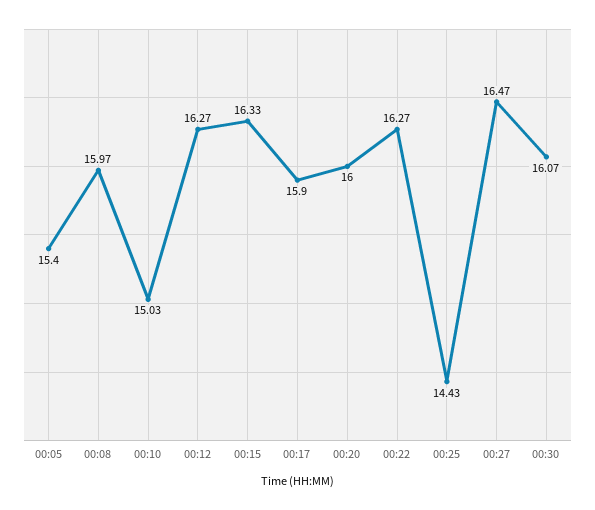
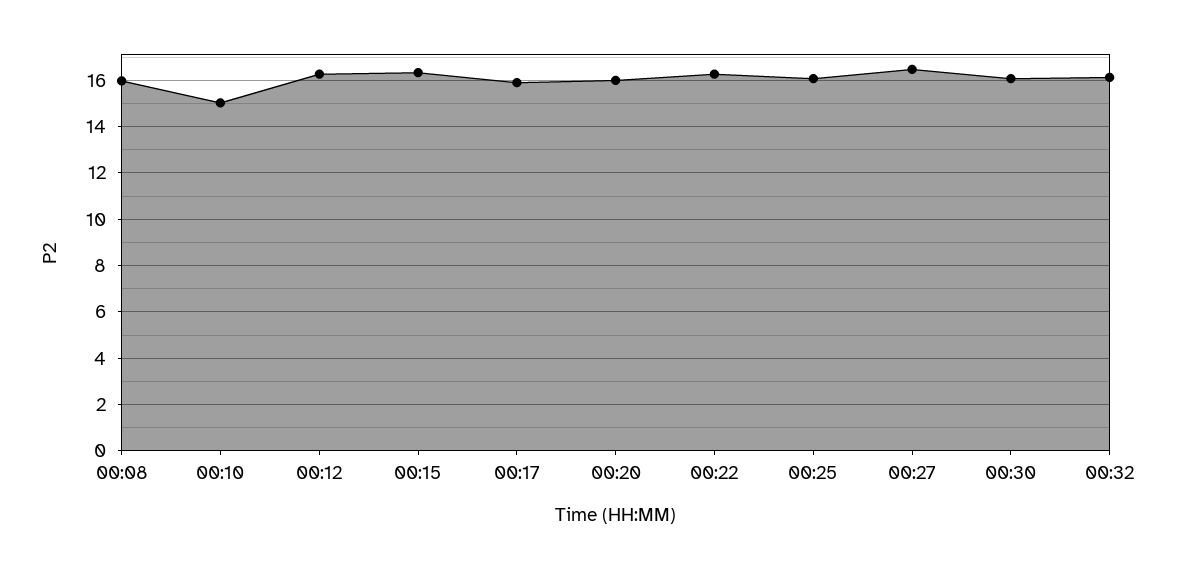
00:05: 15.4 -> none
00:25: 14.43 -> 16
00:32: none -> 16

